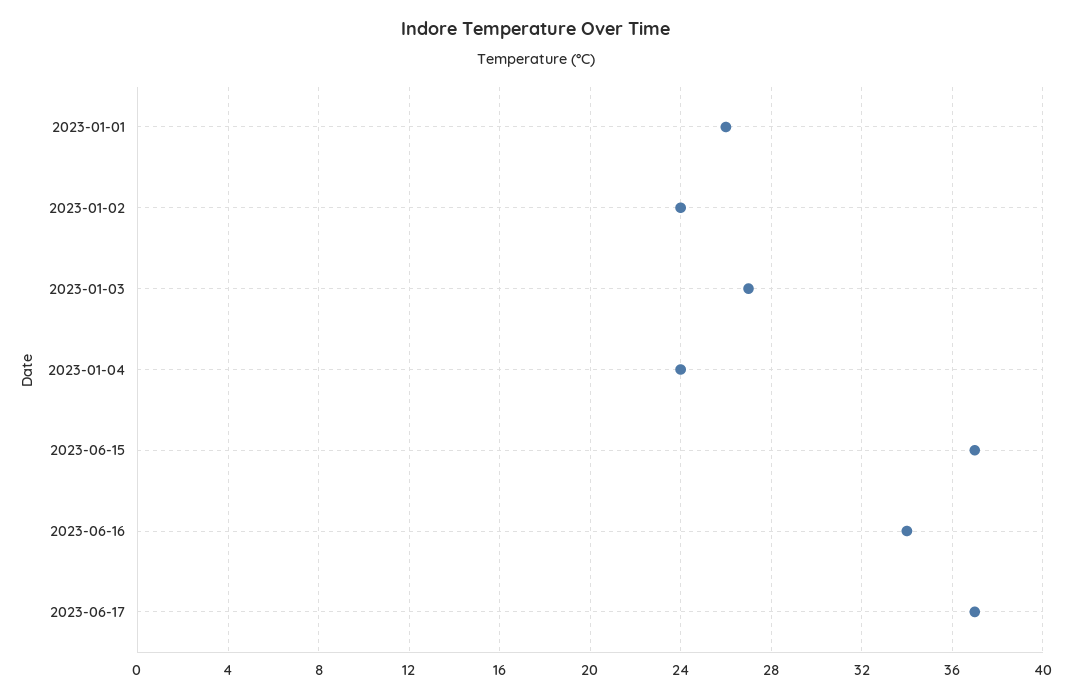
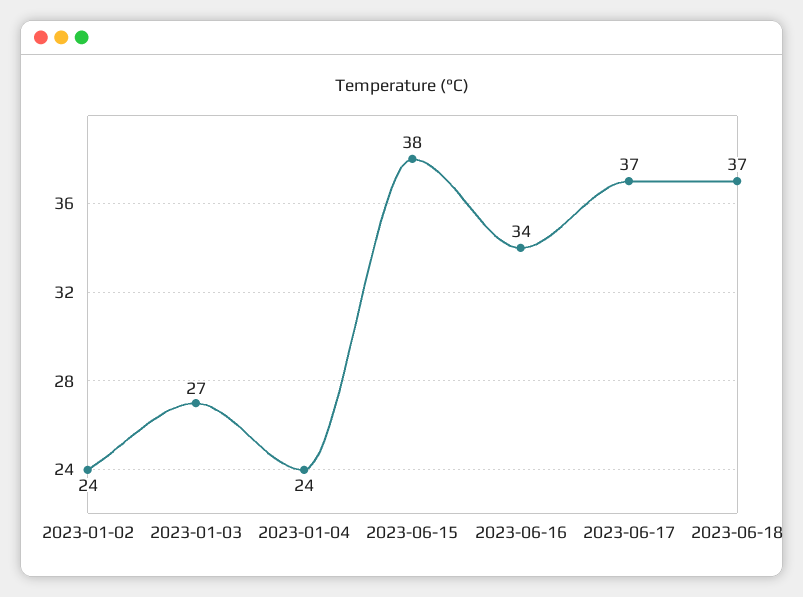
2023-01-01: 26 -> none
2023-06-15: 37 -> 38
2023-06-18: none -> 37

